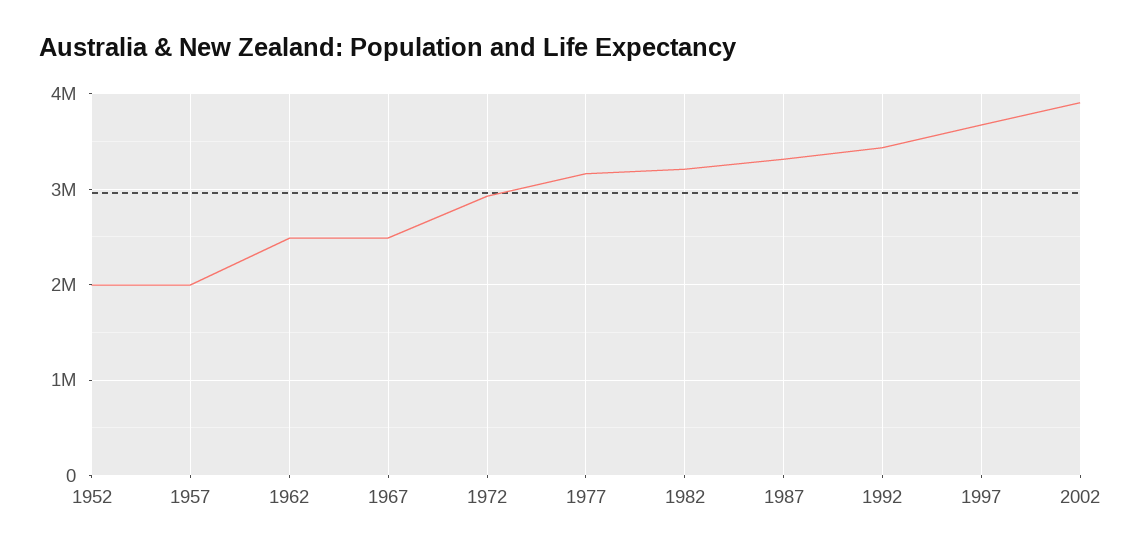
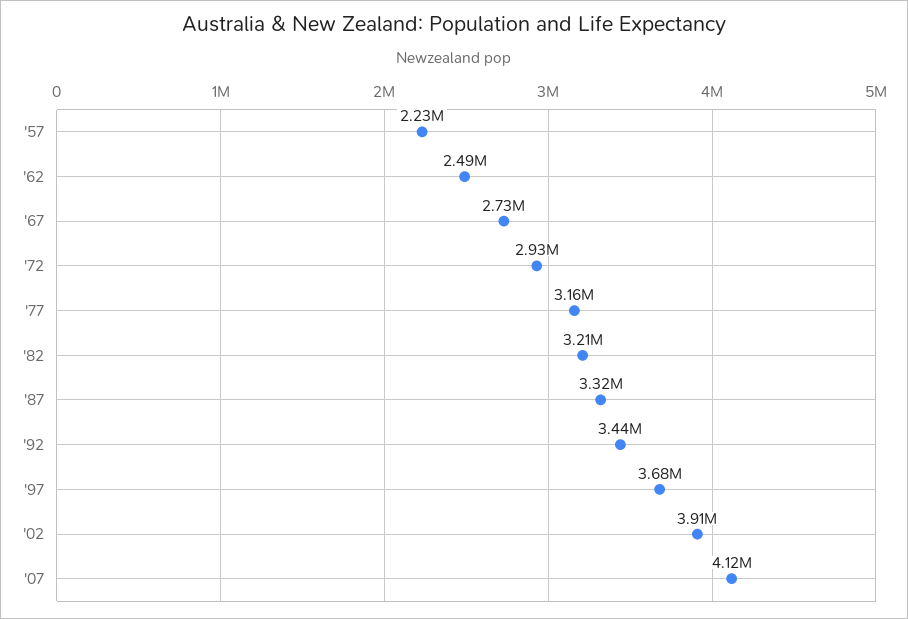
1952: 2000000 -> none
1957: 2000000 -> 2230000
1967: 2500000 -> 2730000
'07: none -> 4120000

